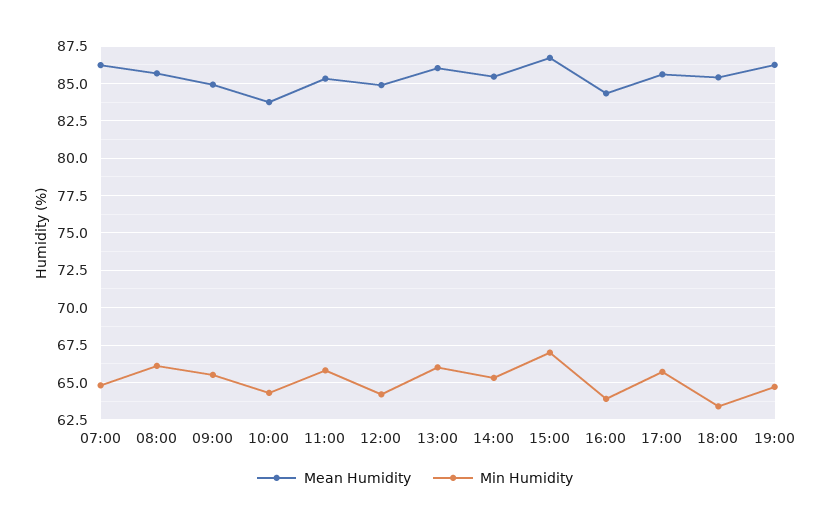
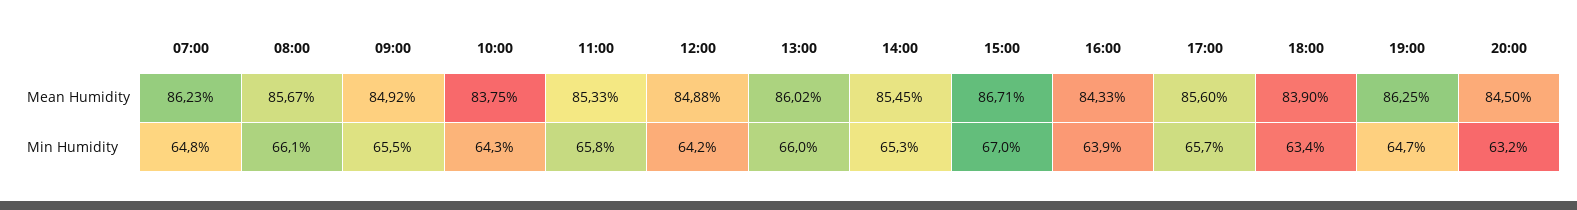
Mean Humidity, 18:00: 85.5 -> 83.9
Mean Humidity, 20:00: none -> 84.5
Min Humidity, 20:00: none -> 63.2

